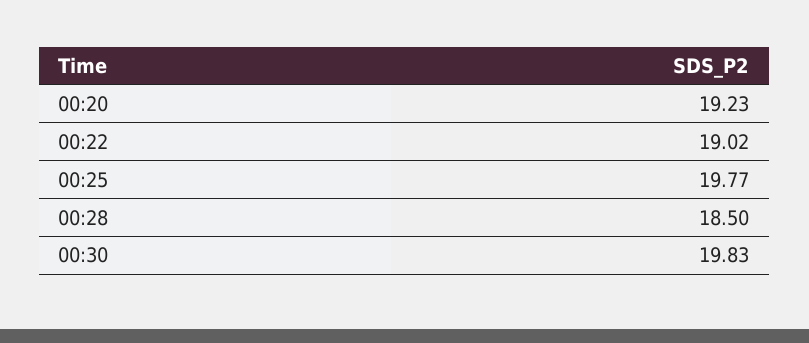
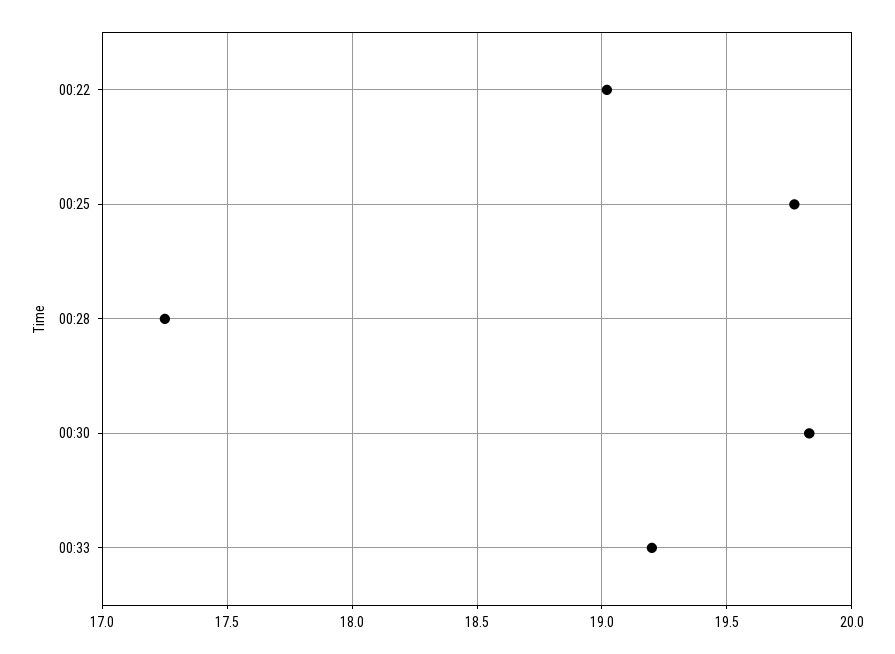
00:20: 19.23 -> none
00:28: 18.5 -> 17.25
00:33: none -> 19.2

